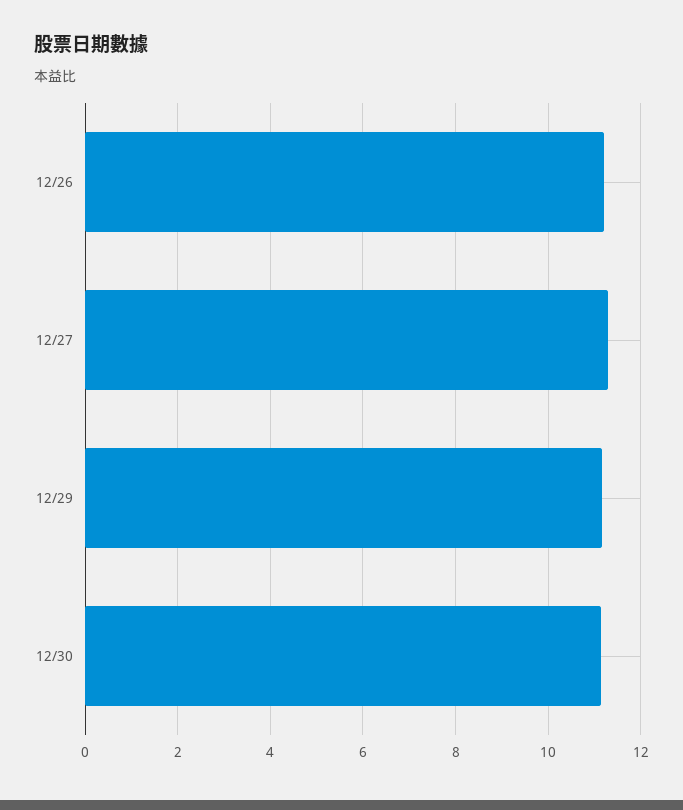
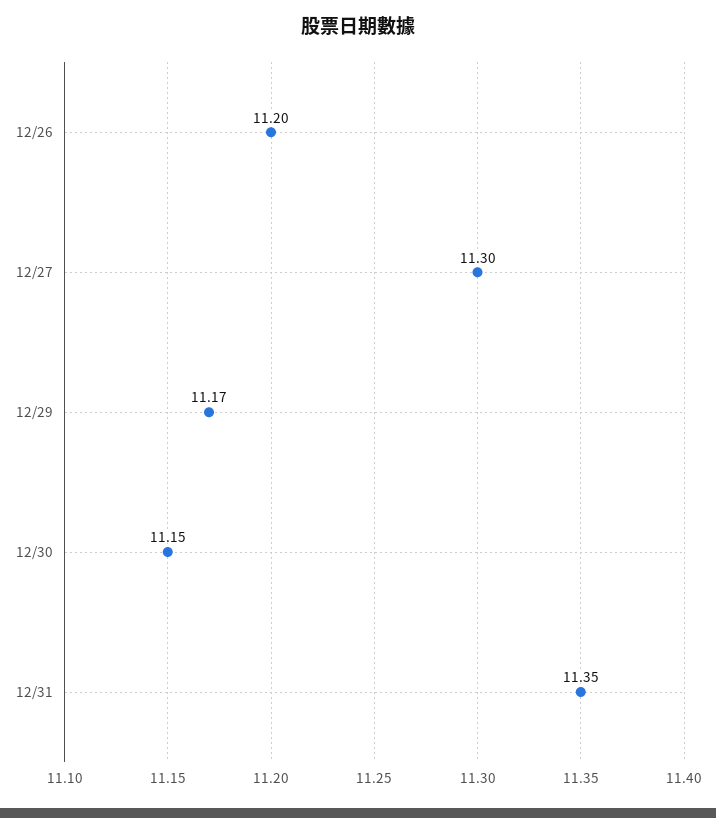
12/31: none -> 11.35

